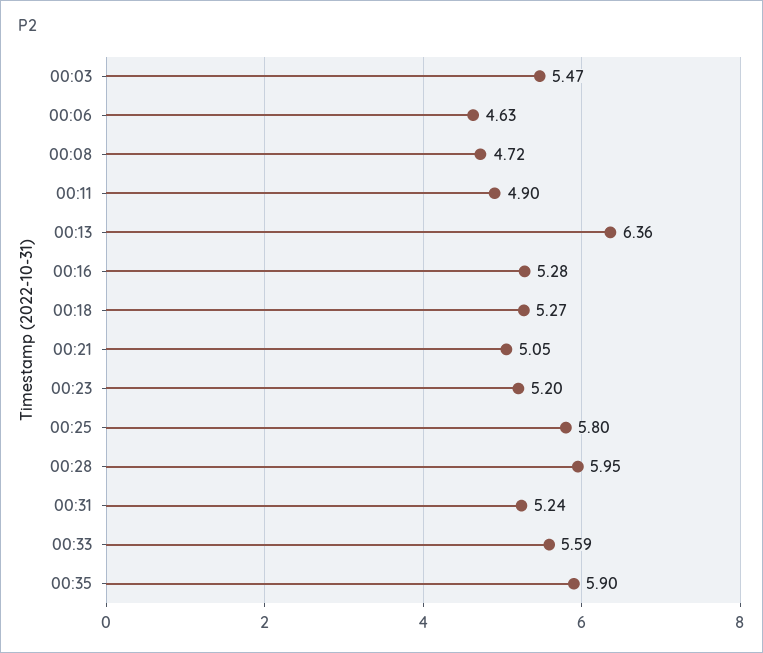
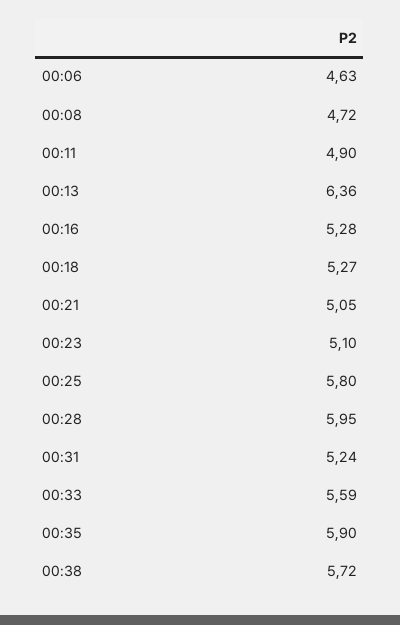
00:03: 5.47 -> none
00:23: 5.2 -> 5.1
00:38: none -> 5.72

